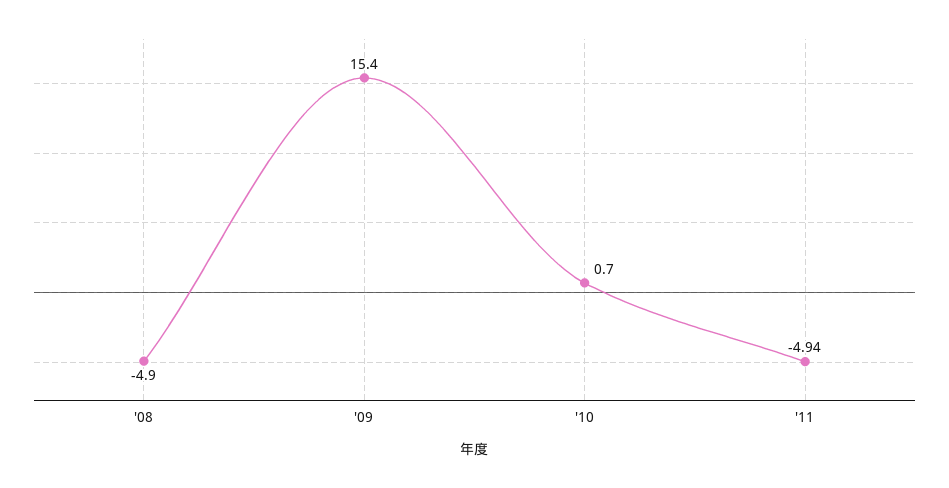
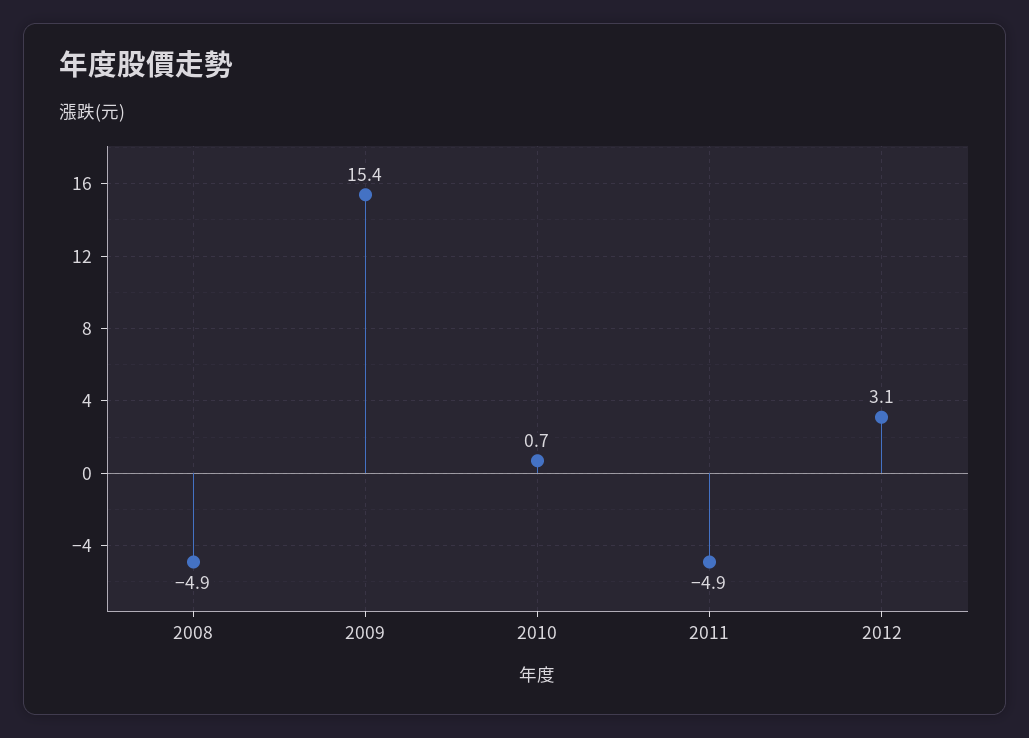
2012: none -> 3.1

